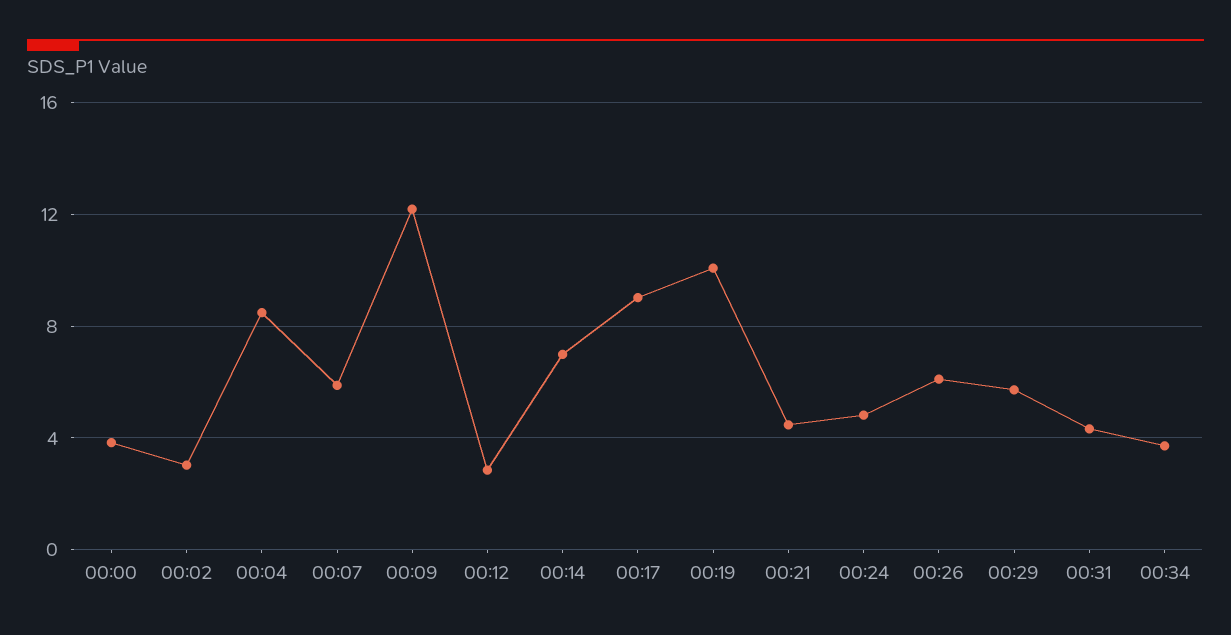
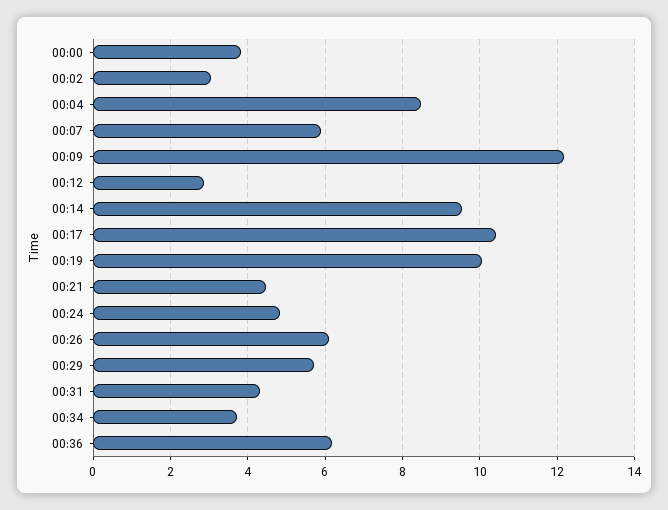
00:14: 7 -> 9.6
00:17: 9 -> 10.4
00:36: none -> 6.2

